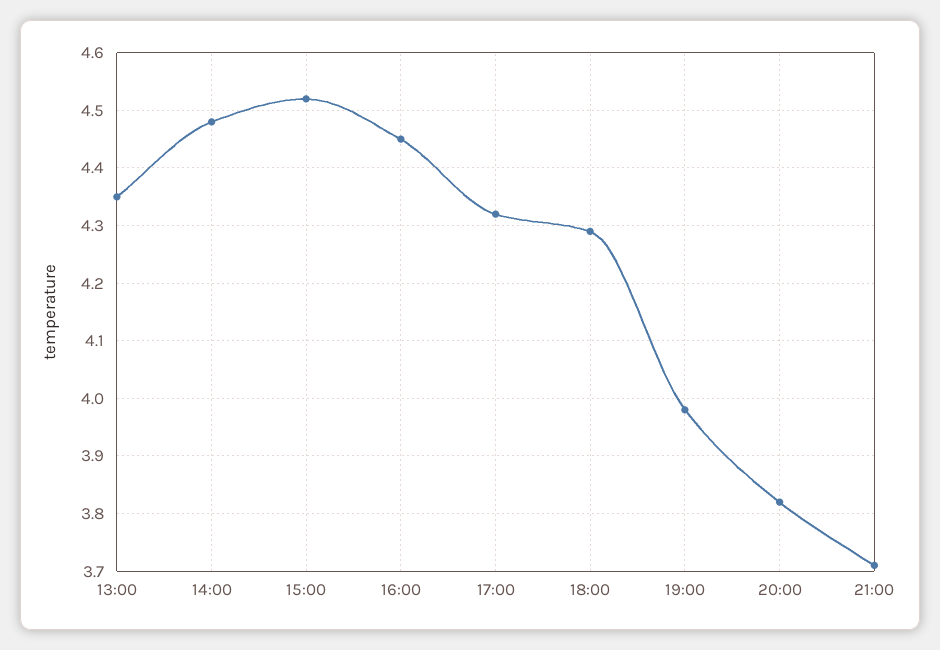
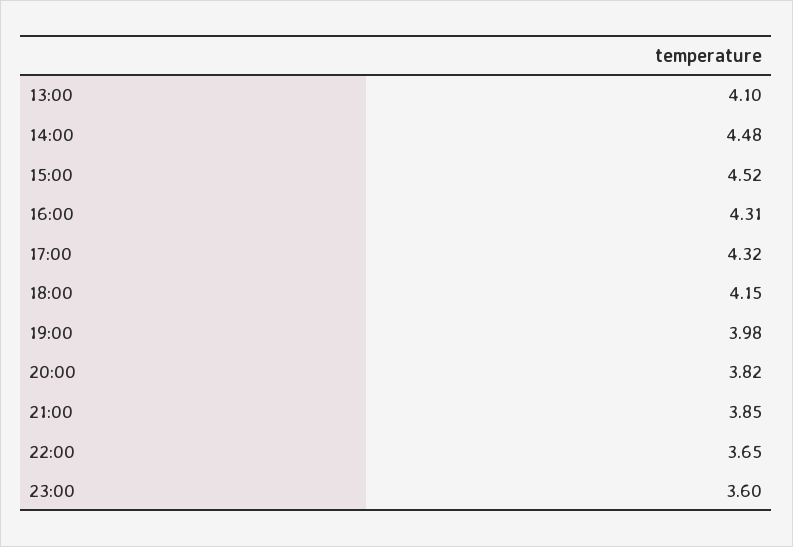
13:00: 4.35 -> 4.1
16:00: 4.45 -> 4.31
18:00: 4.3 -> 4.15
21:00: 3.7 -> 3.85
22:00: none -> 3.65
23:00: none -> 3.6

